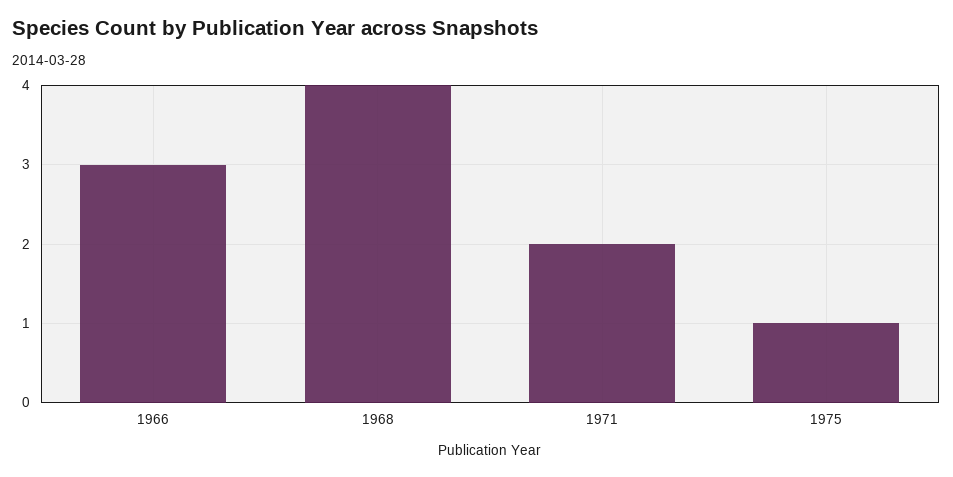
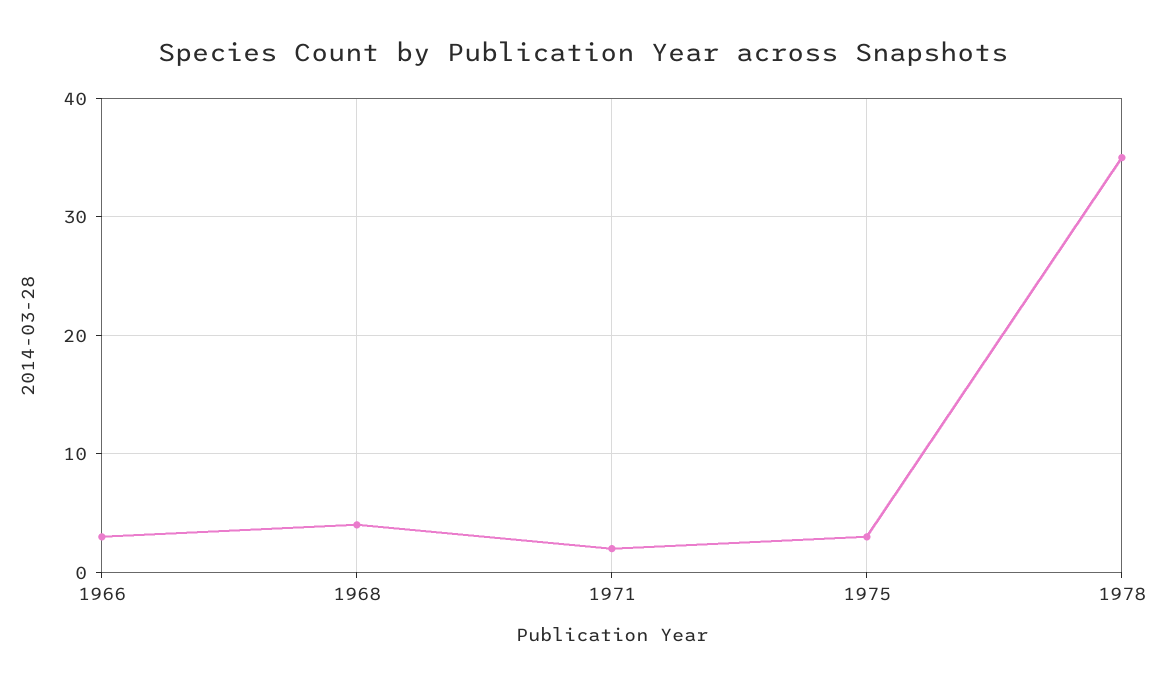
1975: 1 -> 3
1978: none -> 35

